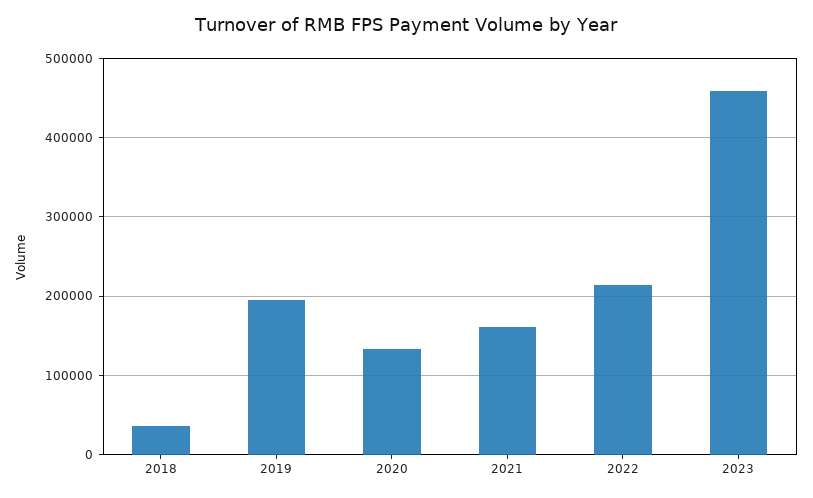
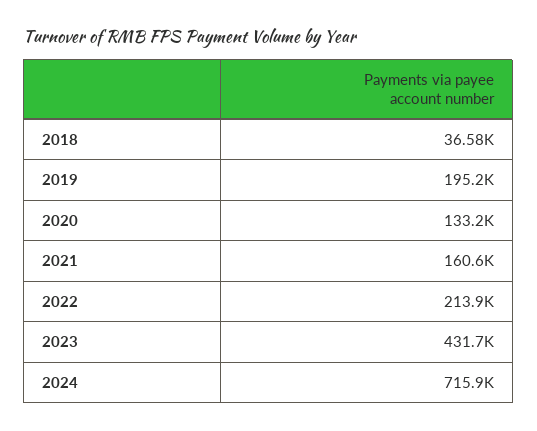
2023: 460000 -> 431700
2024: none -> 715900

